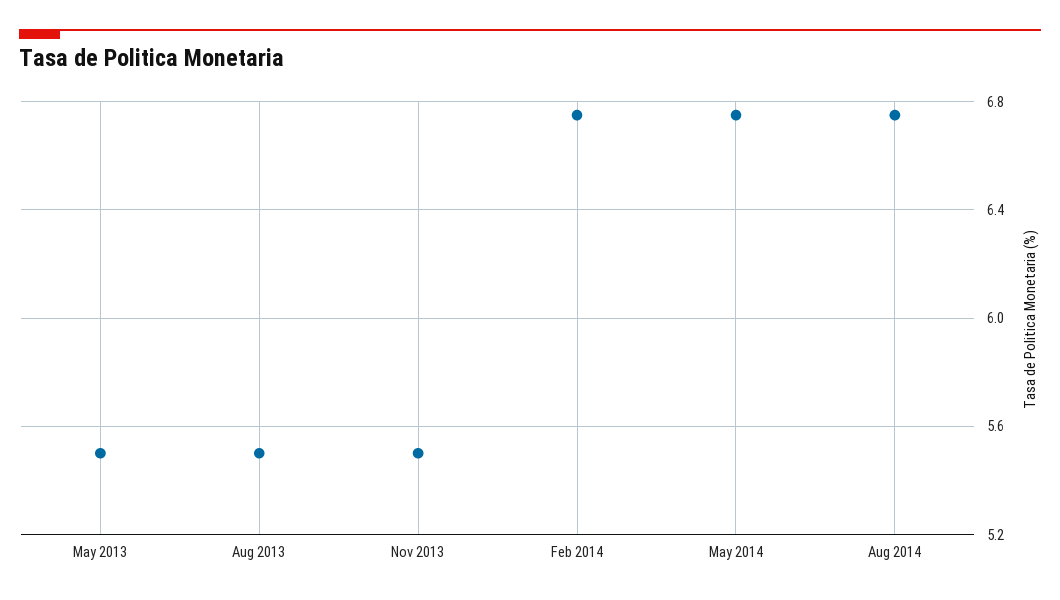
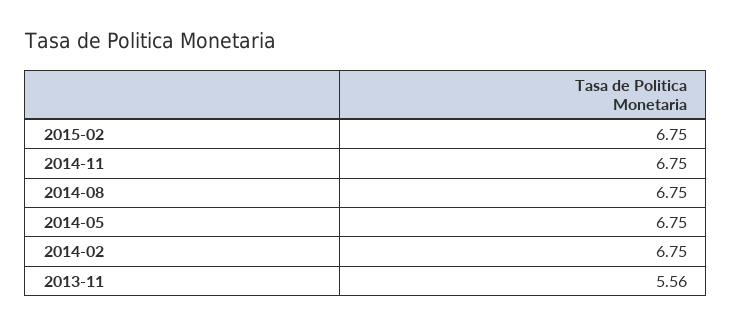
May 2013: 5.5 -> none
Aug 2013: 5.5 -> none
Nov 2013: 5.5 -> 5.56
2015-02: none -> 6.75
2014-11: none -> 6.75

